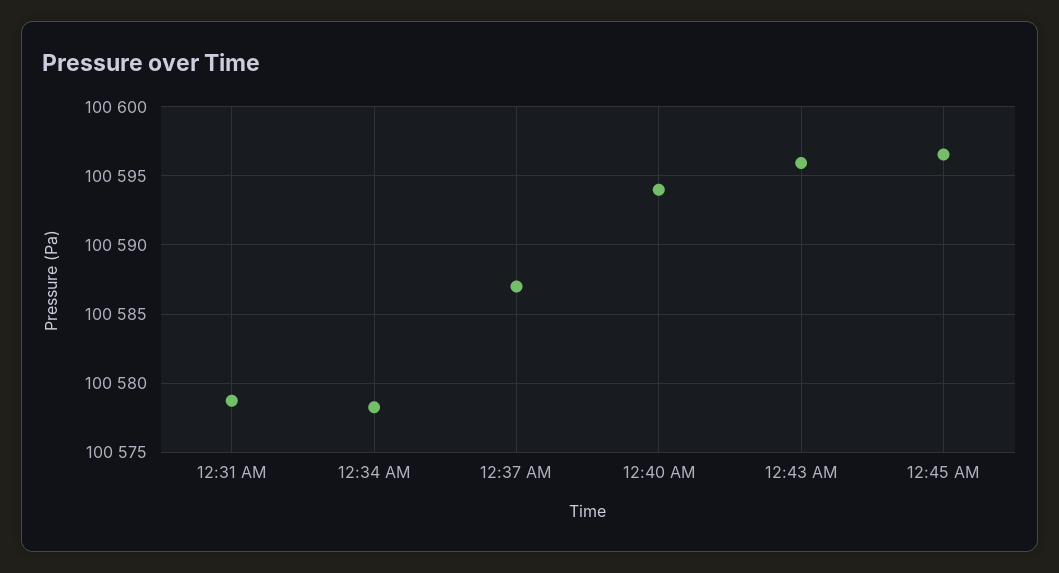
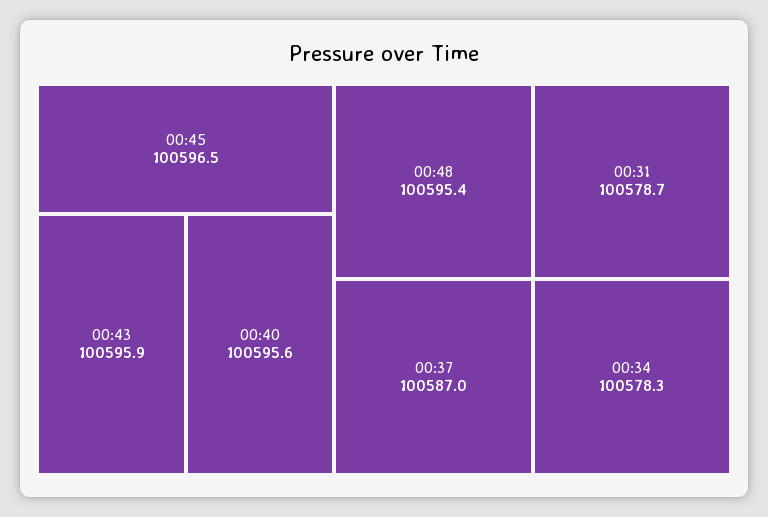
12:40 AM: 100594 -> 100595.6
00:48: none -> 100595.4

